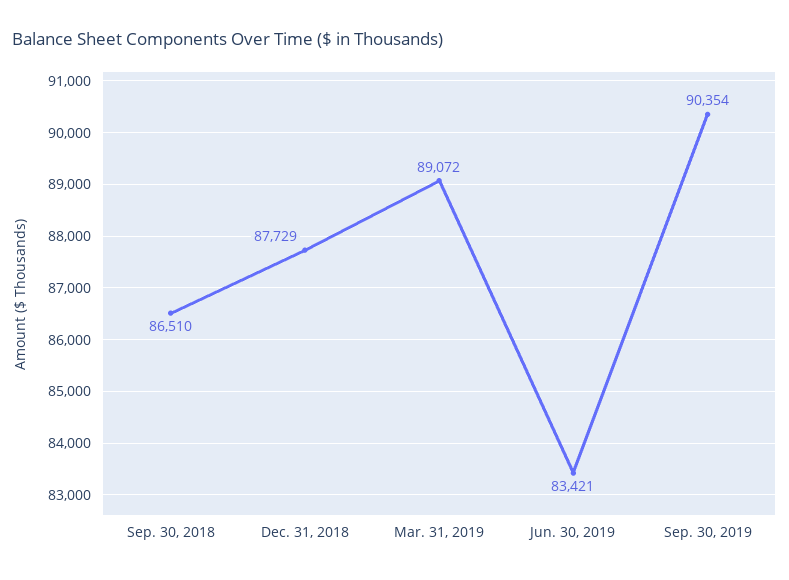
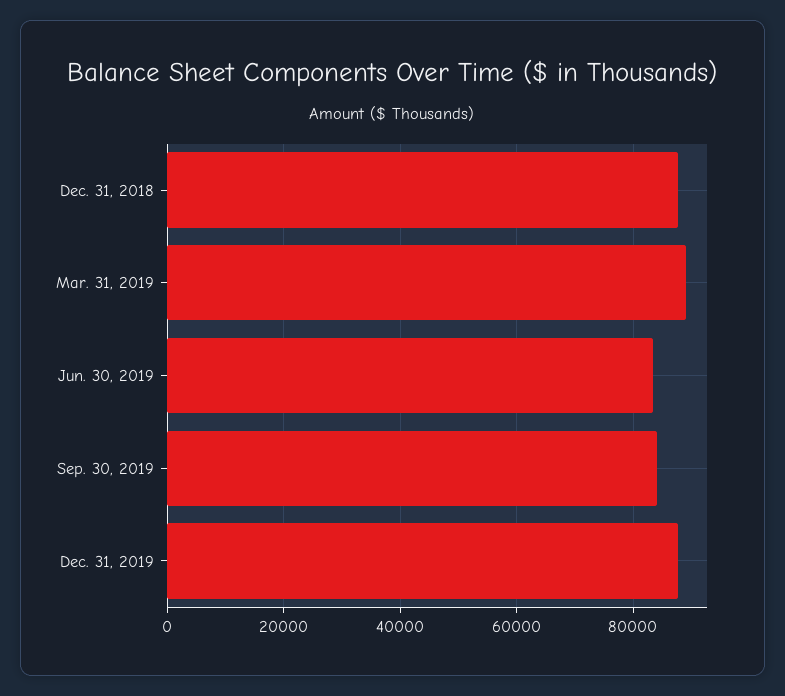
Sep. 30, 2018: 86510 -> none
Sep. 30, 2019: 90354 -> 84000
Dec. 31, 2019: none -> 88000

